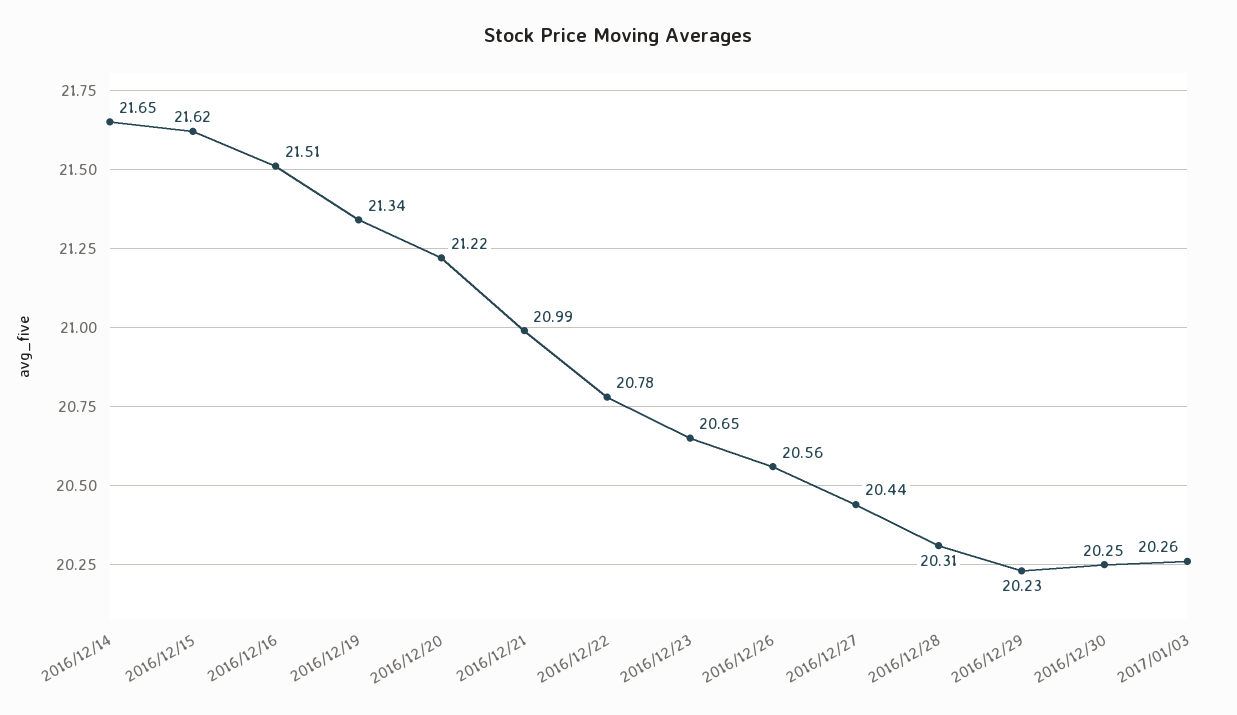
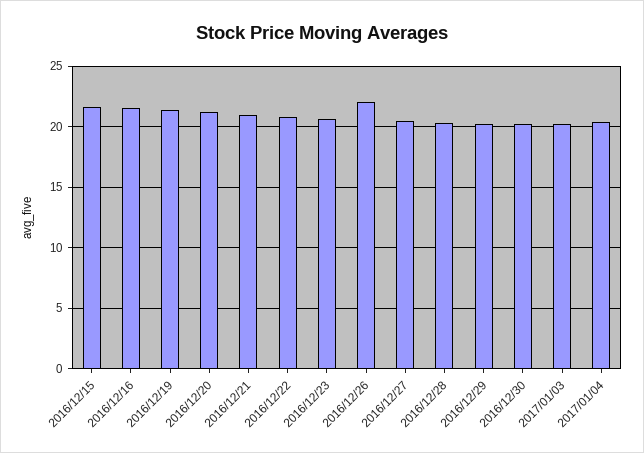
2016/12/14: 21.65 -> none
2016/12/26: 20.56 -> 22
2017/01/04: none -> 20.5

